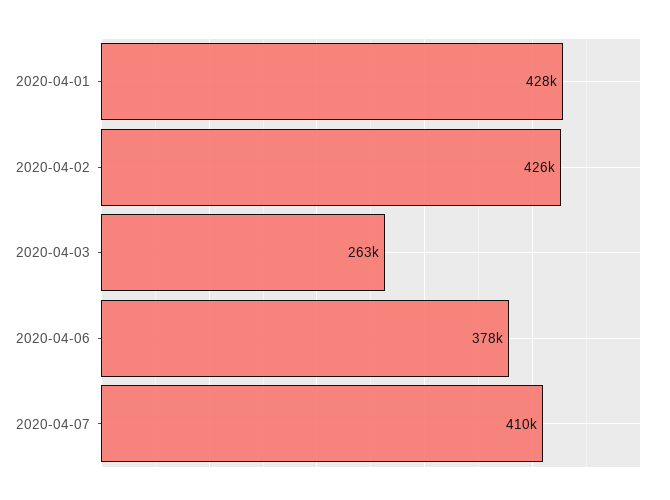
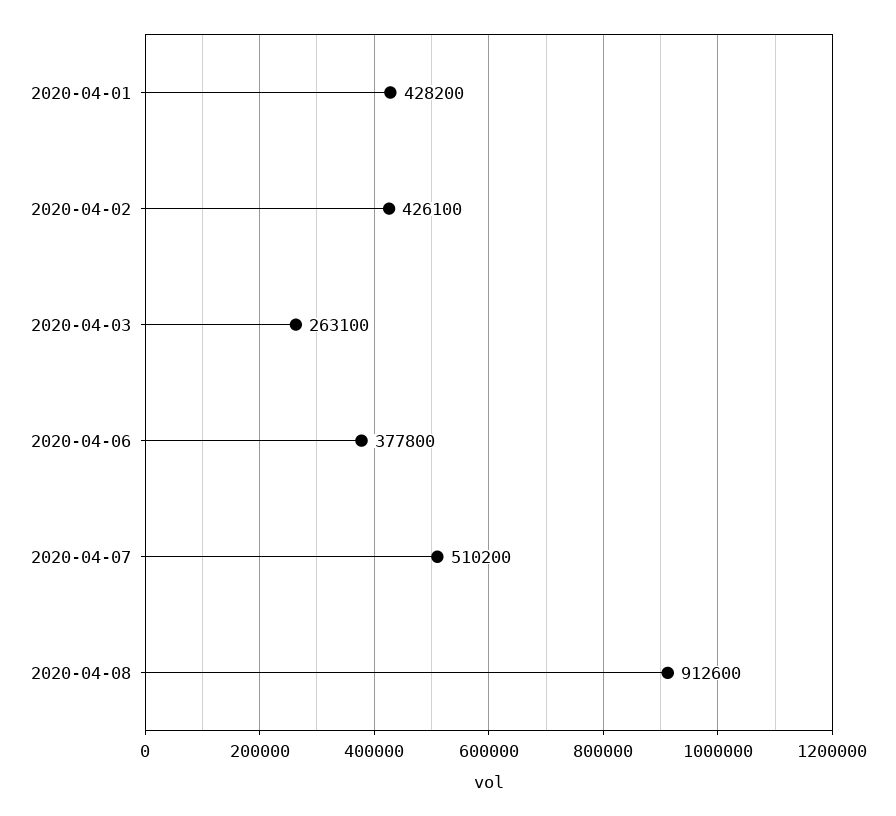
2020-04-07: 410000 -> 510200
2020-04-08: none -> 912600

